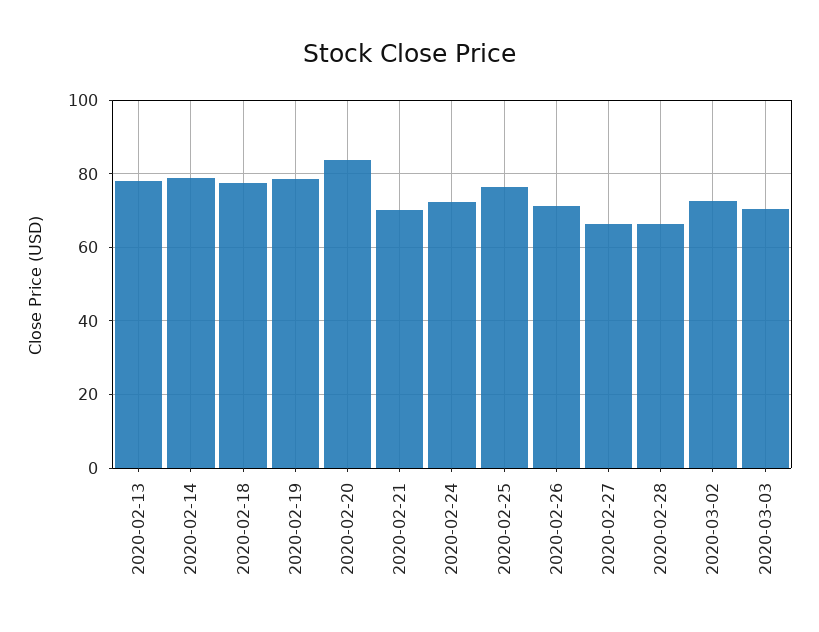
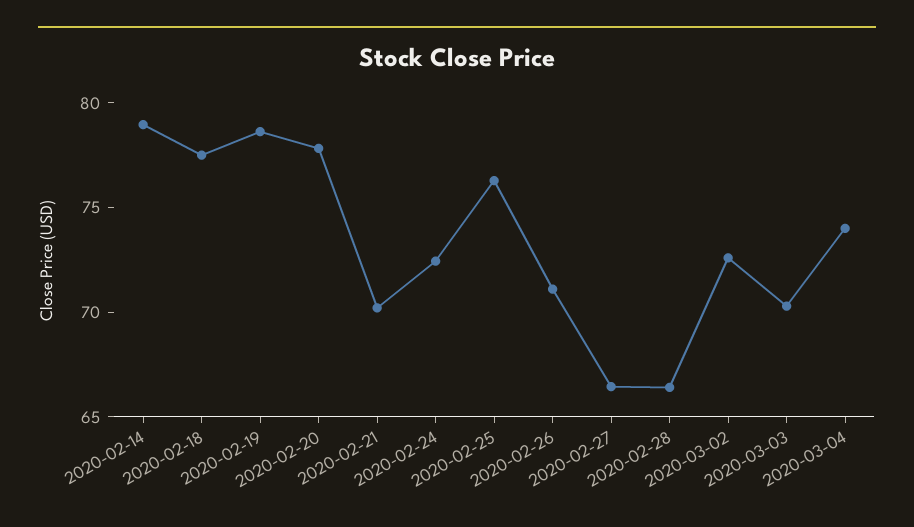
2020-02-13: 78 -> none
2020-02-20: 84 -> 78
2020-03-04: none -> 74

